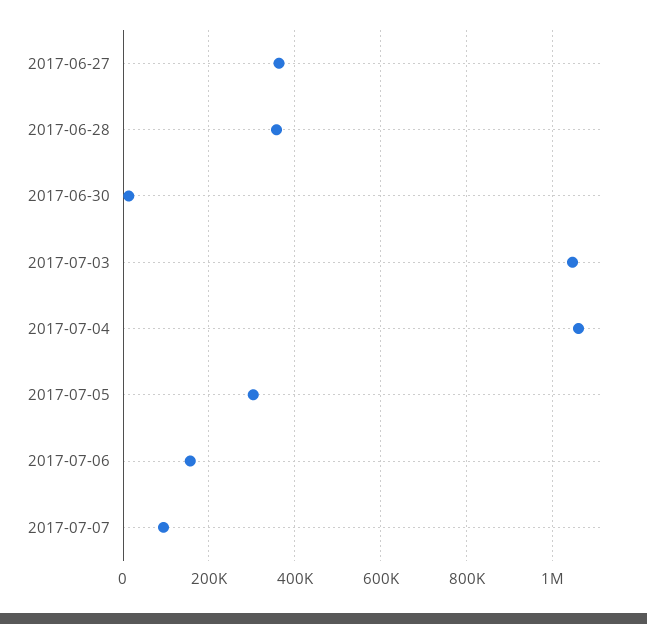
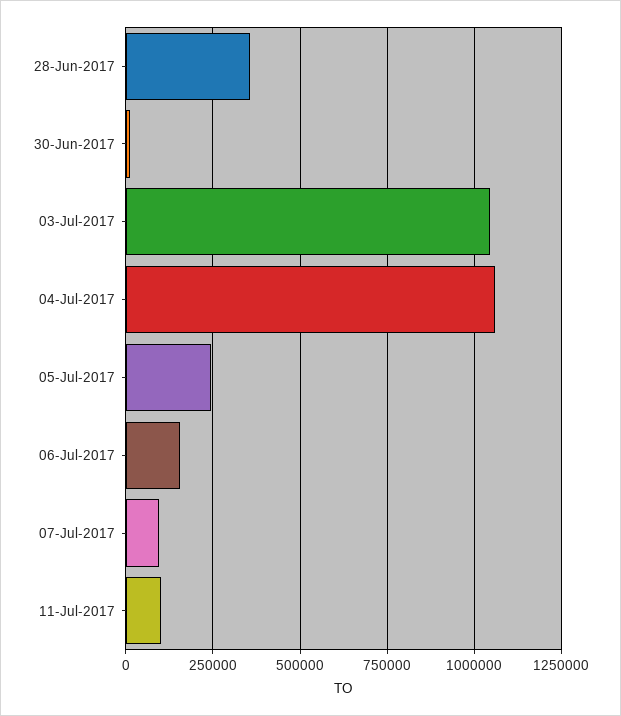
2017-06-27: 360000 -> none
2017-07-05: 300000 -> 250000
11-Jul-2017: none -> 100000

